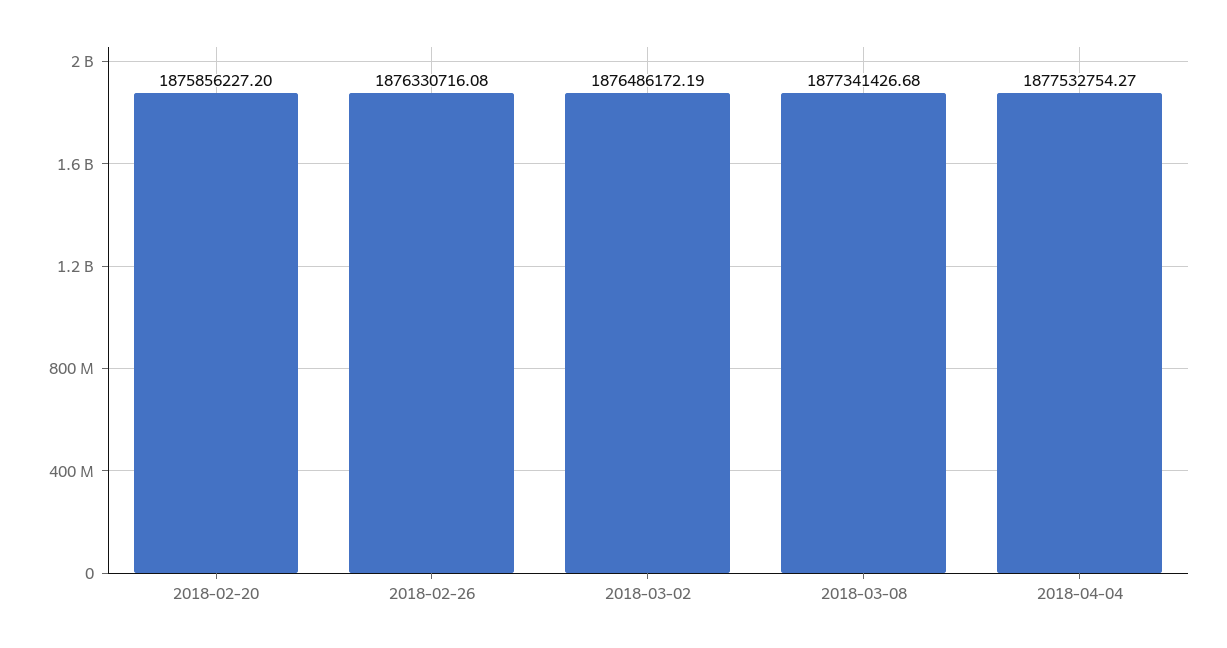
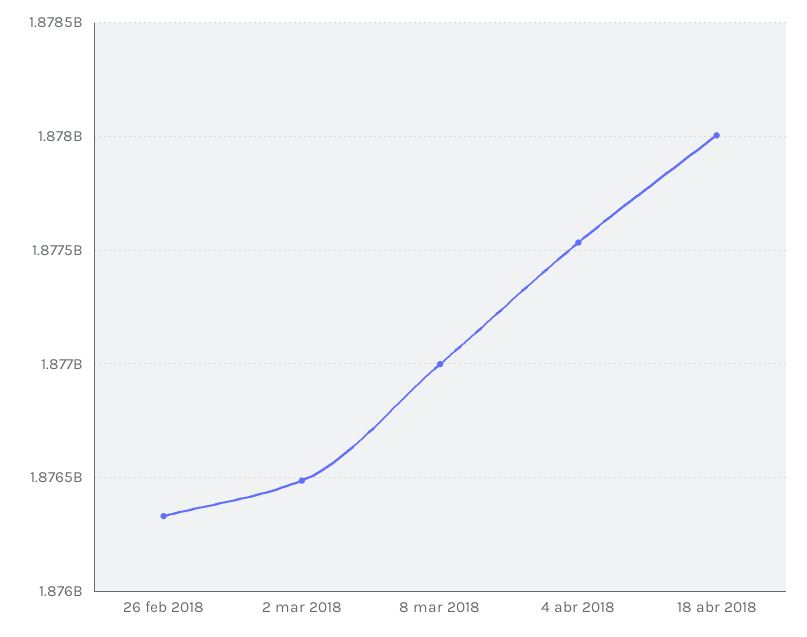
2018-02-20: 1875856227.2 -> none
2018-03-08: 1877341426.68 -> 1877000000
18 abr 2018: none -> 1878000000

